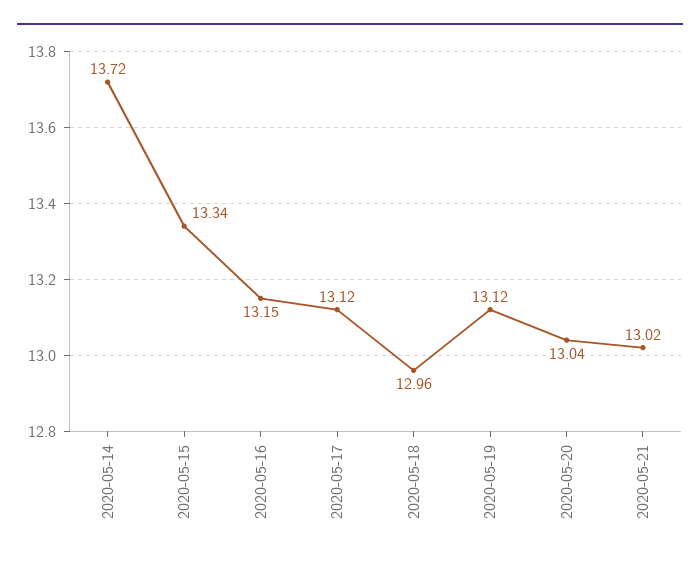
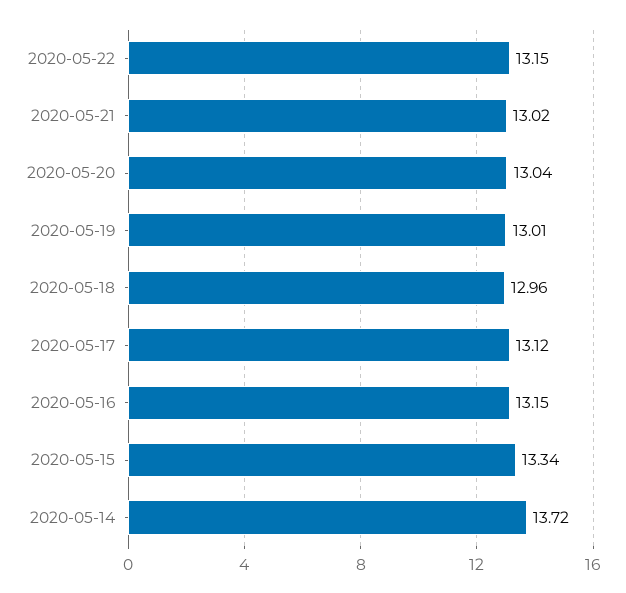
2020-05-19: 13.12 -> 13.01
2020-05-22: none -> 13.15

